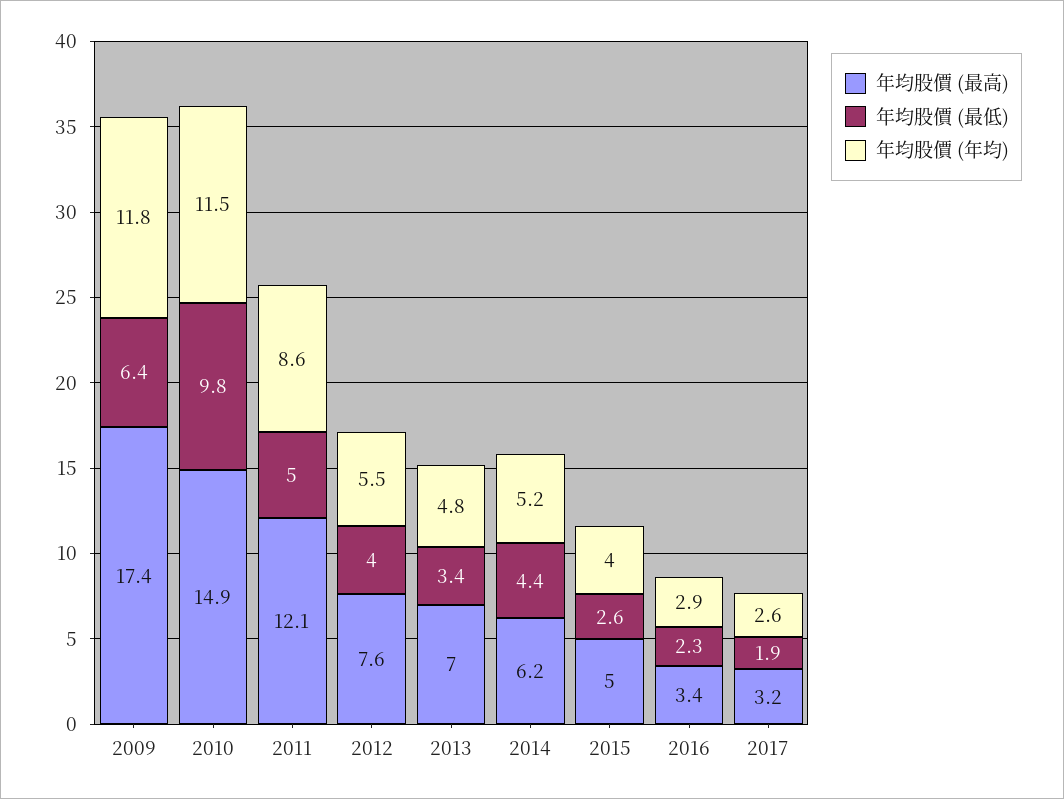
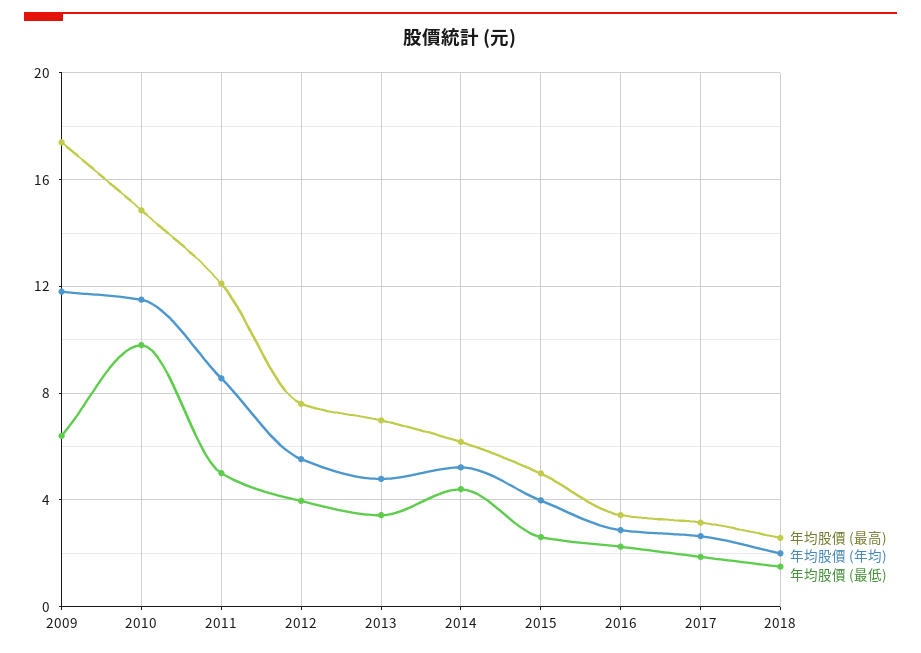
年均股價 (最高), 2018: none -> 2.5
年均股價 (年均), 2018: none -> 2
年均股價 (最低), 2018: none -> 1.5

